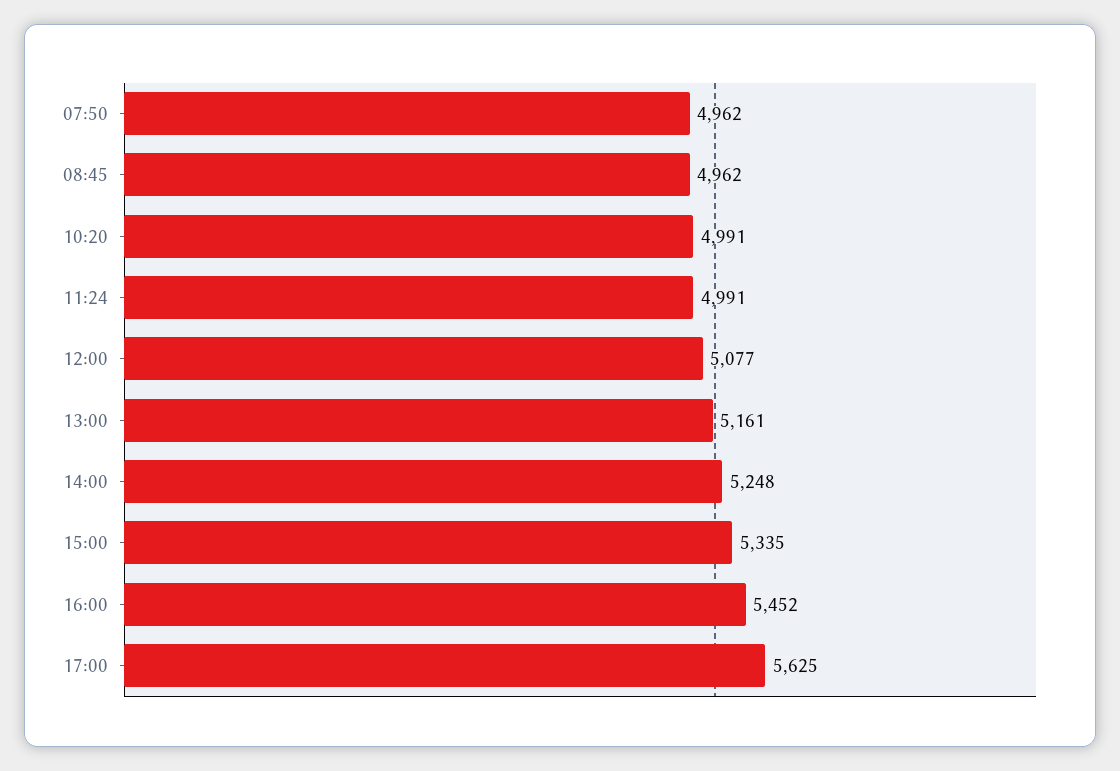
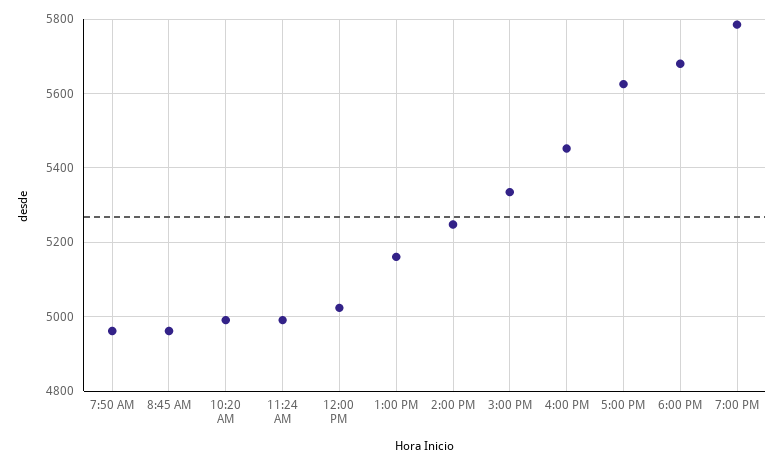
12:00: 5077 -> 5020
6:00 PM: none -> 5680
7:00 PM: none -> 5780

